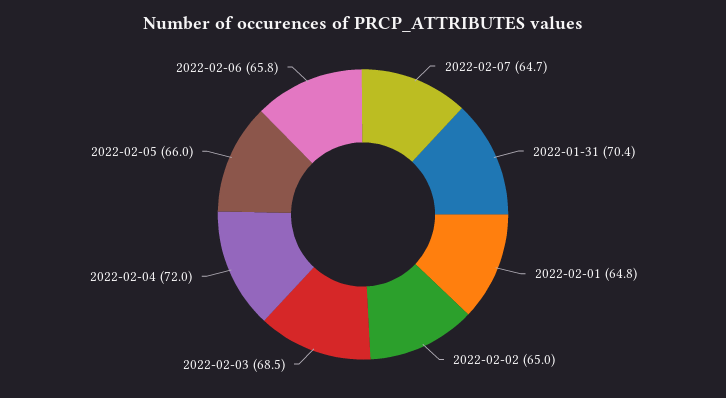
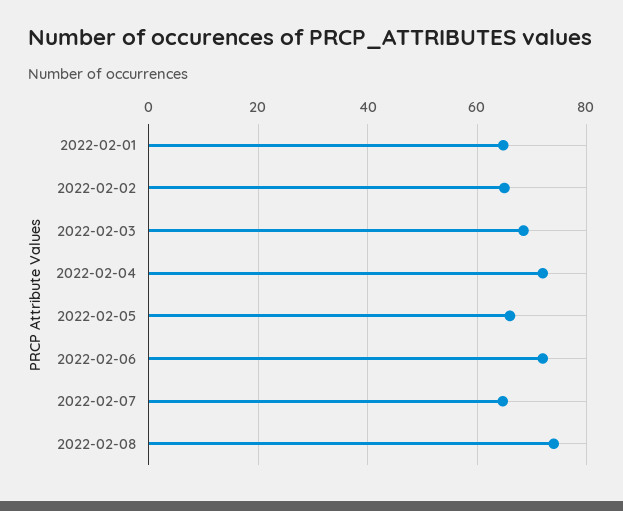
2022-01-31: 70.4 -> none
2022-02-06: 65.8 -> 72
2022-02-08: none -> 74

